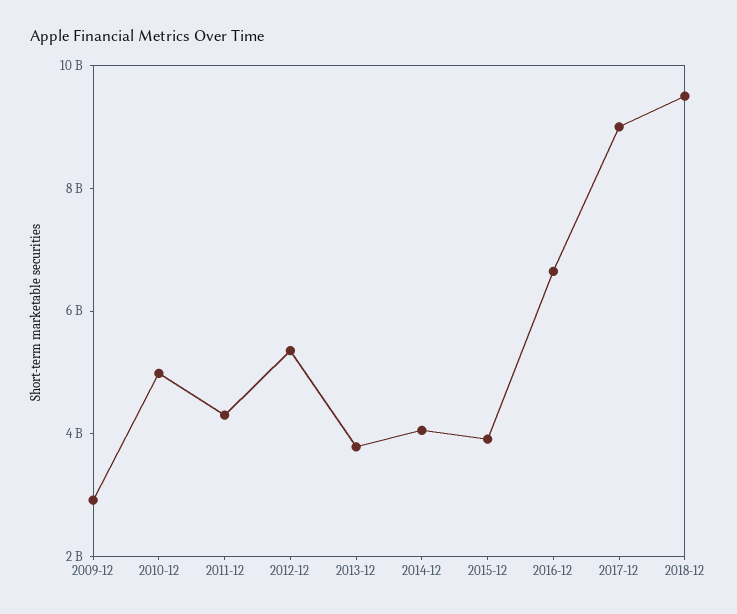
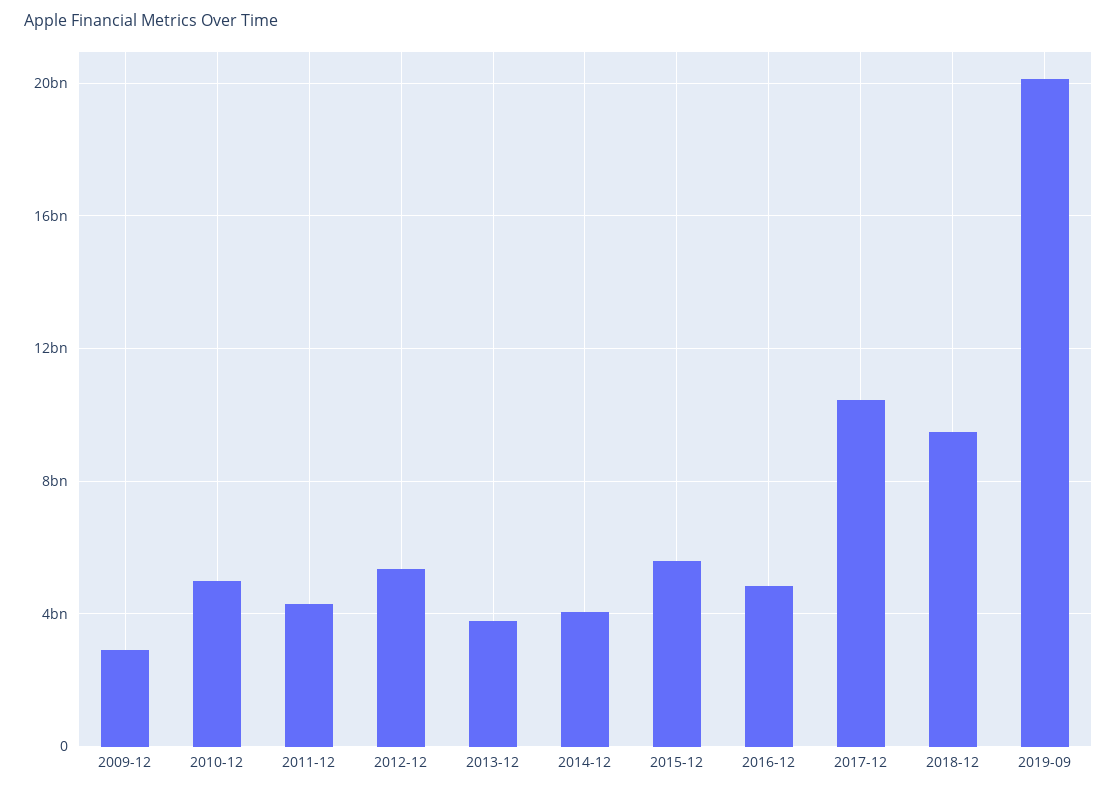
2015-12: 4000000000 -> 5500000000
2016-12: 6500000000 -> 5000000000
2017-12: 9000000000 -> 10500000000
2019-09: none -> 20000000000

